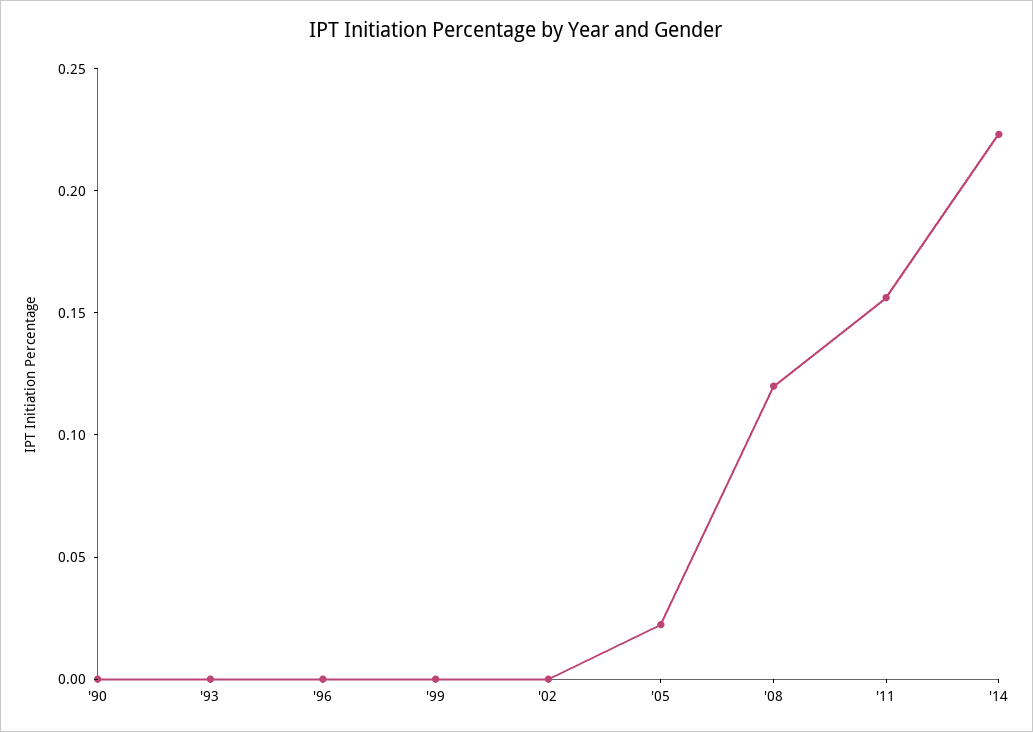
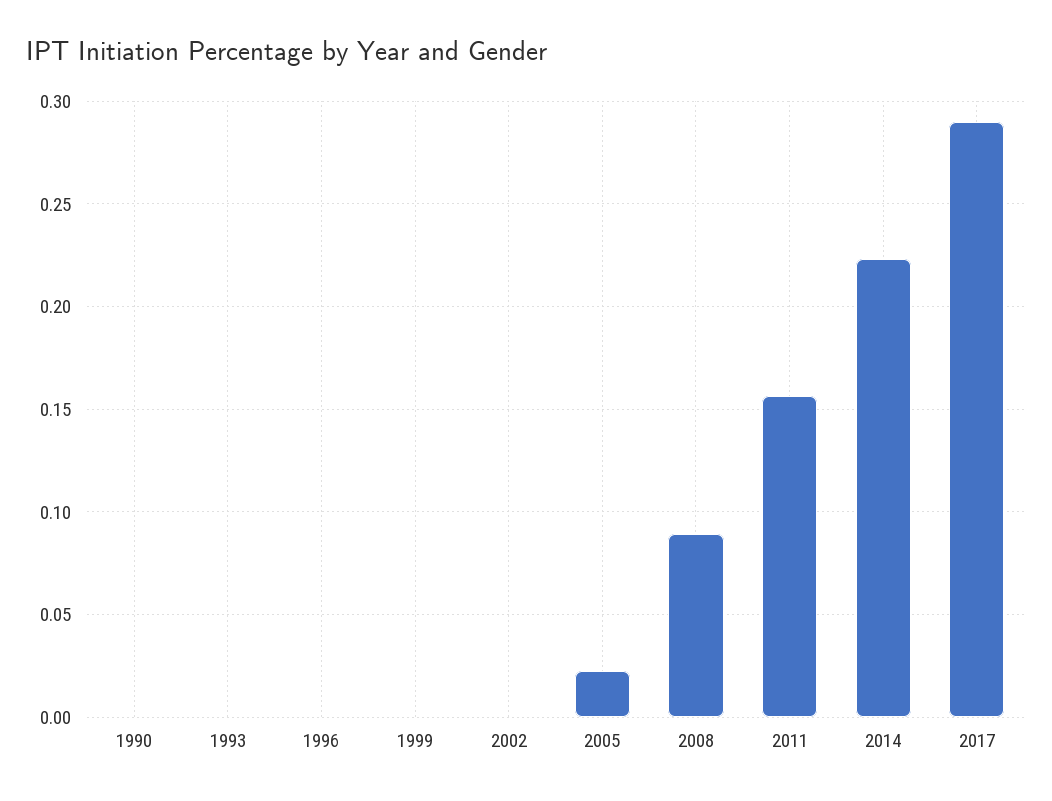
'08: 0.12 -> 0.09
2017: none -> 0.29

